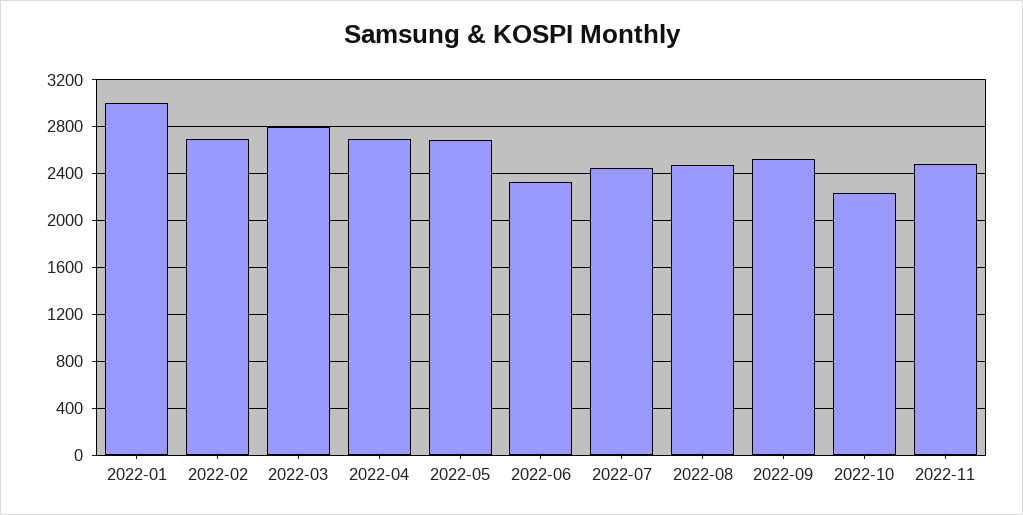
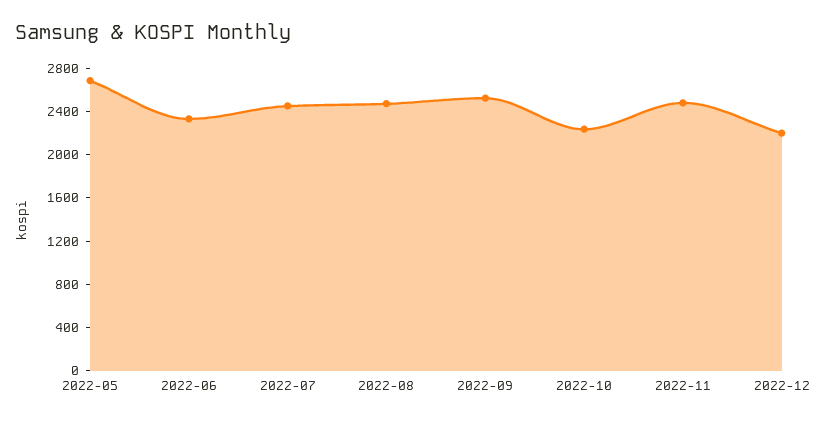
2022-01: 3000 -> none
2022-02: 2700 -> none
2022-03: 2800 -> none
2022-04: 2700 -> none
2022-12: none -> 2200

